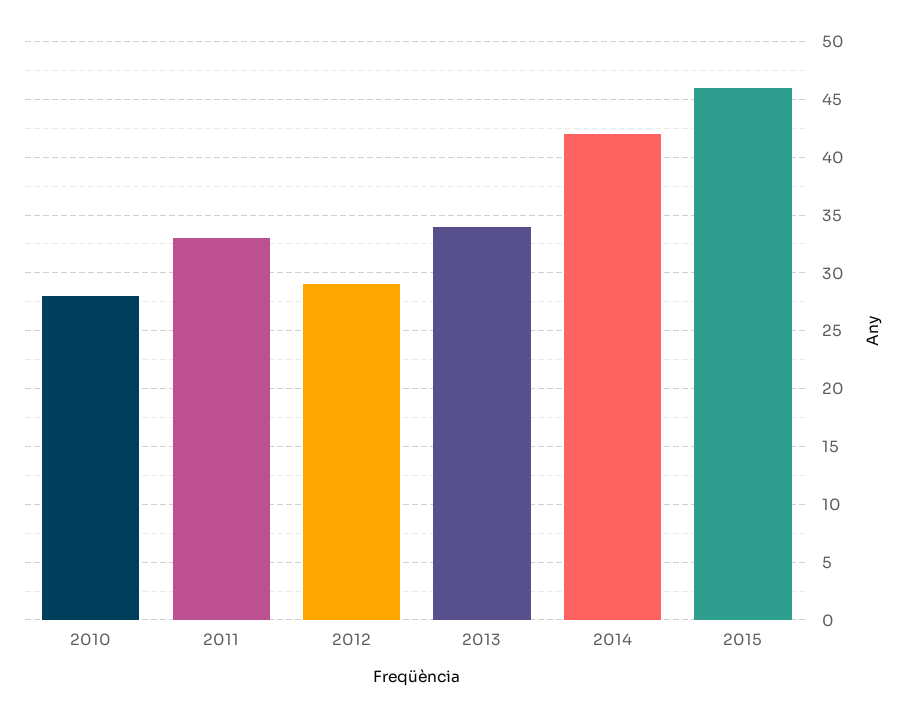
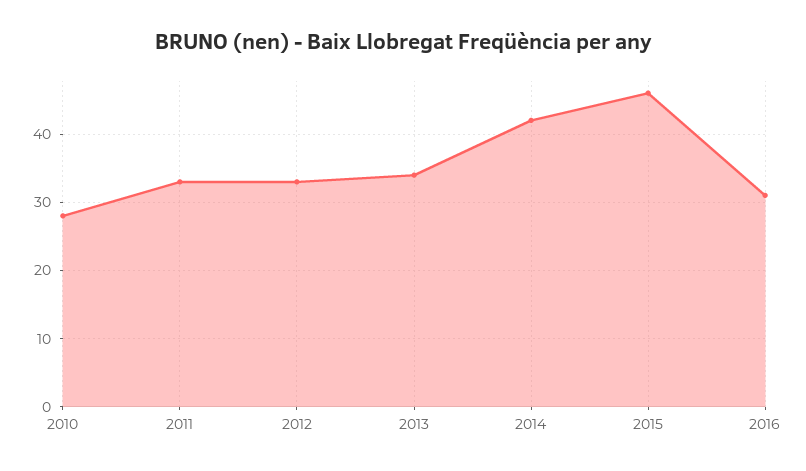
2012: 29 -> 33
2016: none -> 31

